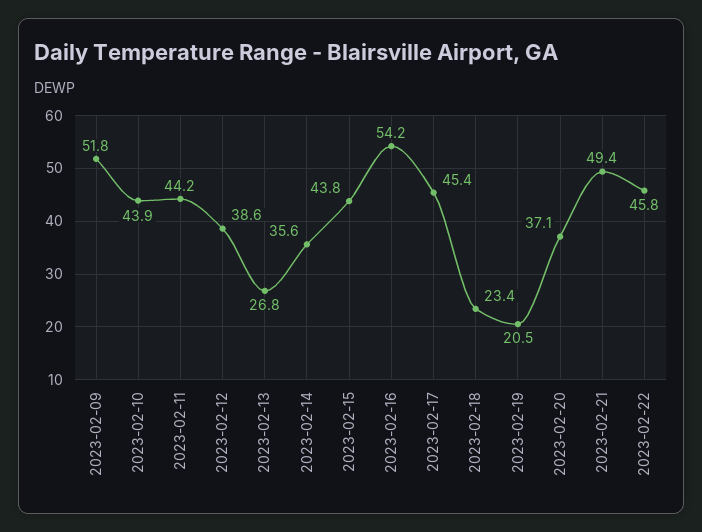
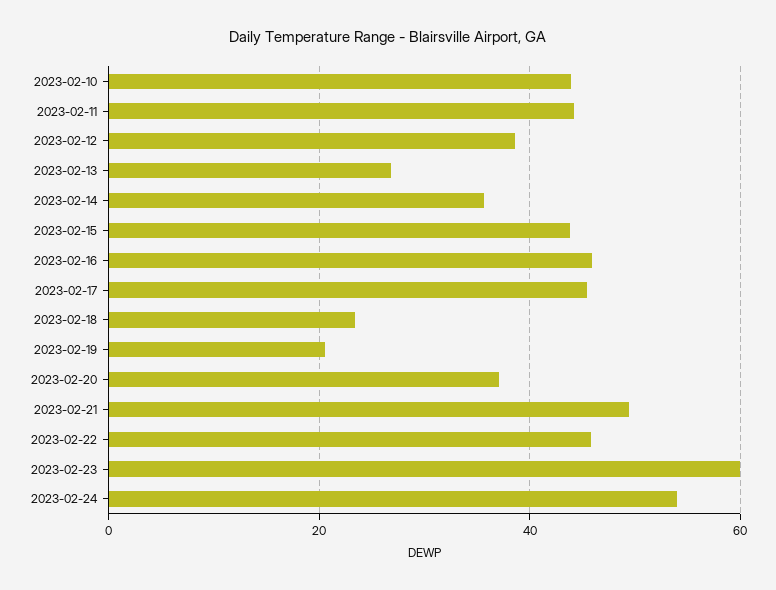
2023-02-09: 51.8 -> none
2023-02-16: 54.2 -> 46
2023-02-23: none -> 60
2023-02-24: none -> 54

